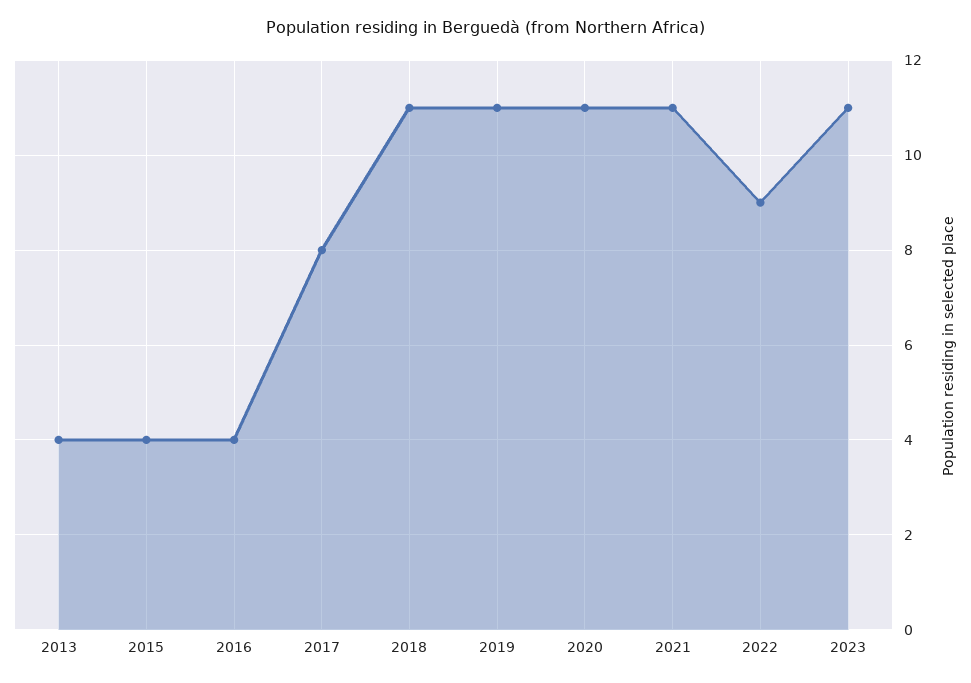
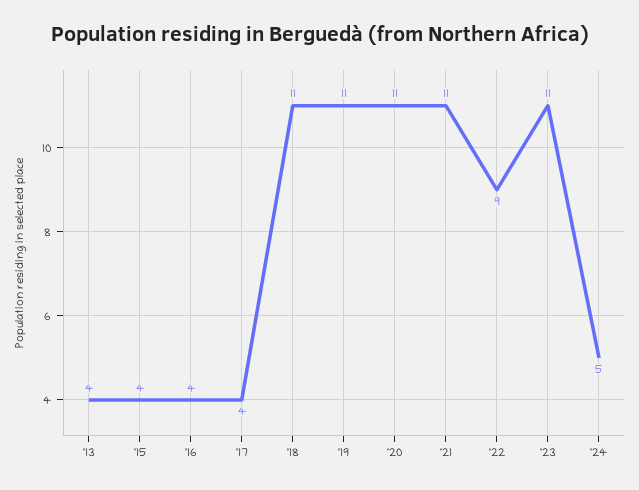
2017: 8 -> 4
'24: none -> 5

